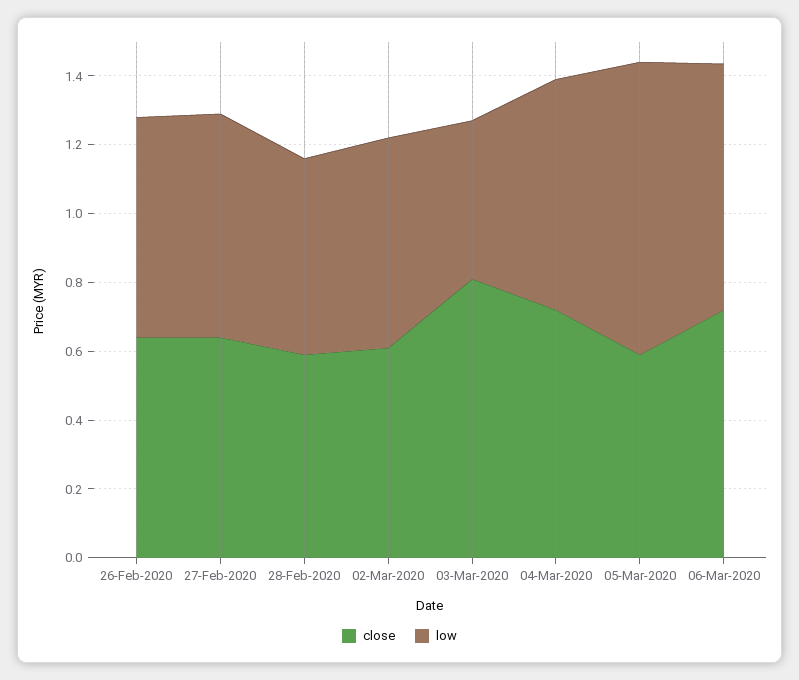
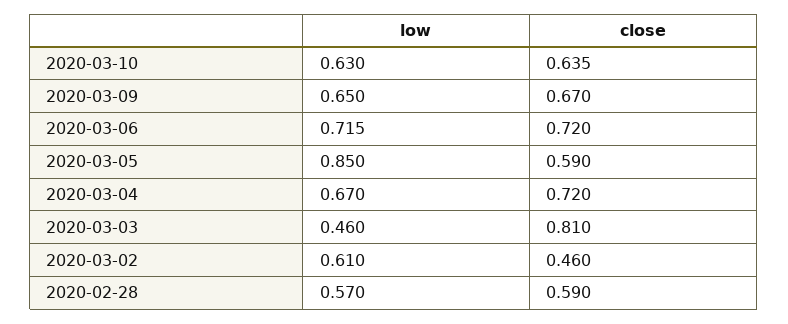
close, 26-Feb-2020: 0.65 -> none
low, 26-Feb-2020: 0.65 -> none
close, 27-Feb-2020: 0.65 -> none
low, 27-Feb-2020: 0.65 -> none
close, 02-Mar-2020: 0.6 -> 0.46
low, 2020-03-10: none -> 0.63
close, 2020-03-10: none -> 0.635
low, 2020-03-09: none -> 0.65
close, 2020-03-09: none -> 0.67

